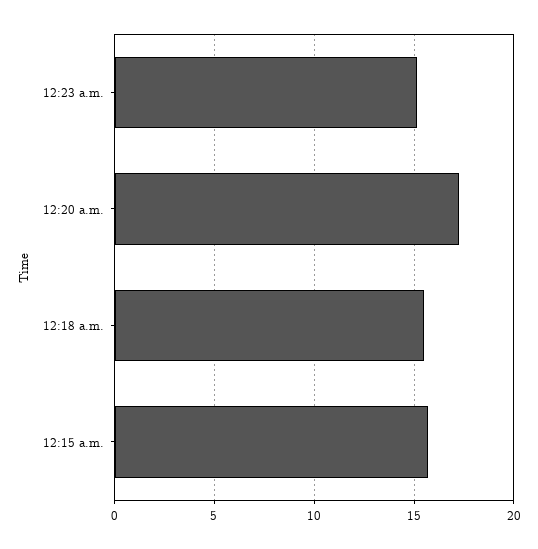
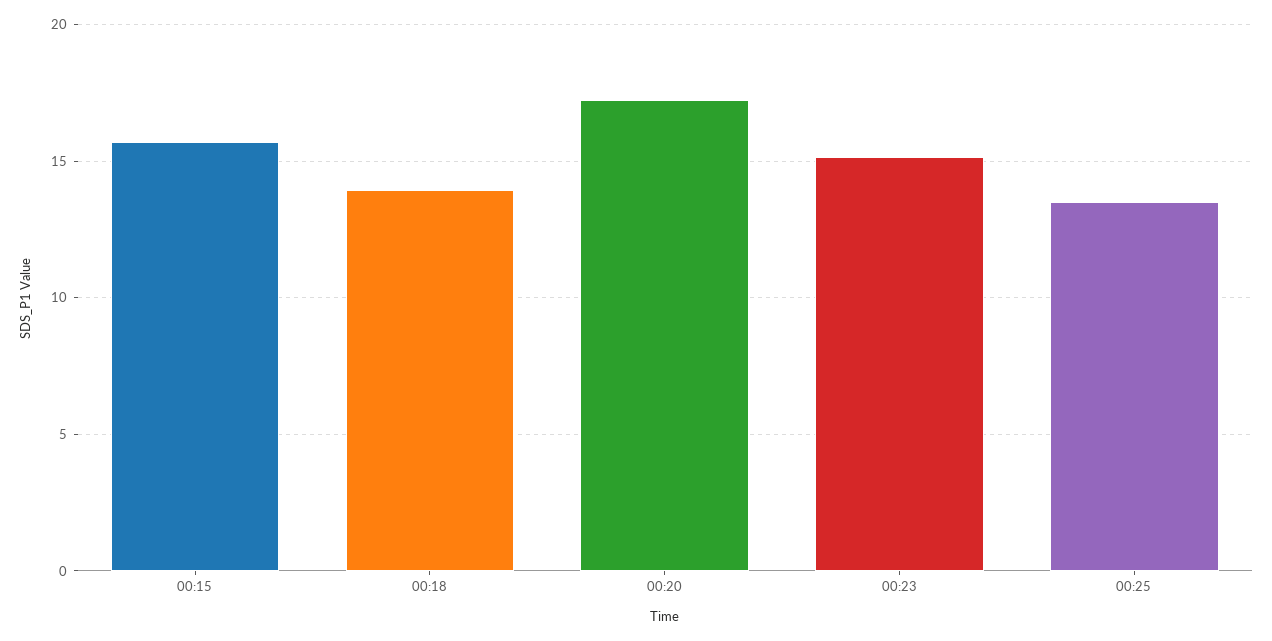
12:18 a.m.: 15.5 -> 14
00:25: none -> 13.5

